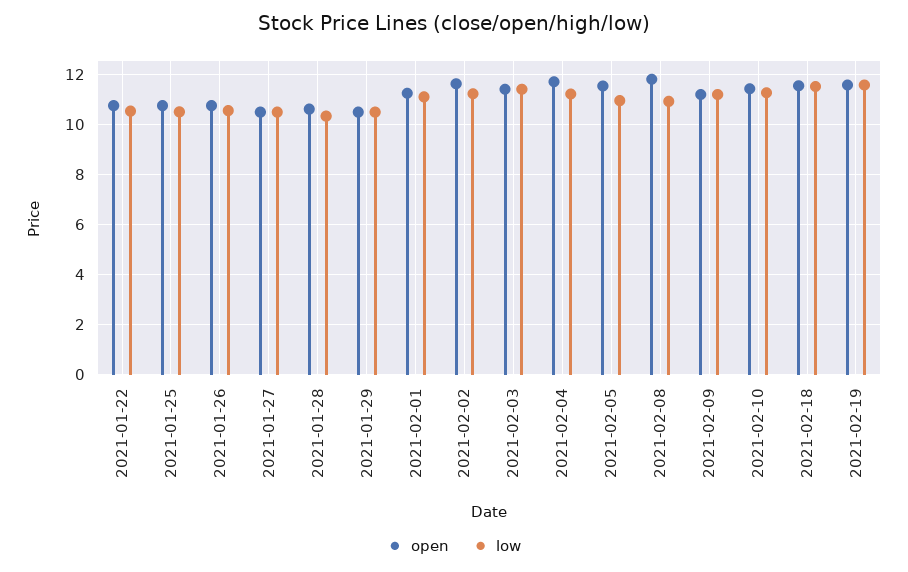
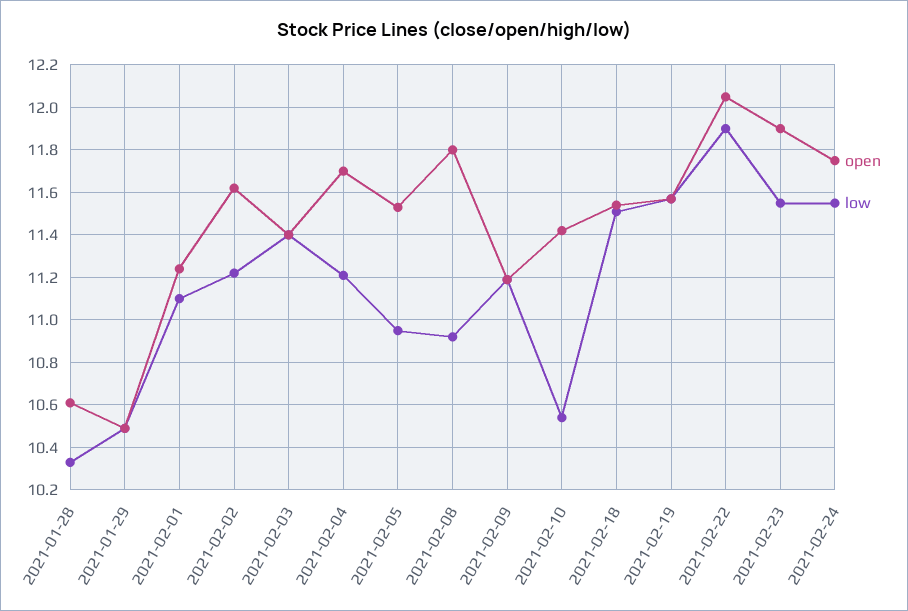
open, 2021-01-22: 10.75 -> none
low, 2021-01-22: 10.5 -> none
open, 2021-01-25: 10.75 -> none
low, 2021-01-25: 10.5 -> none
open, 2021-01-26: 10.75 -> none
low, 2021-01-26: 10.5 -> none
open, 2021-01-27: 10.5 -> none
low, 2021-01-27: 10.5 -> none
low, 2021-02-10: 11.25 -> 10.55
open, 2021-02-22: none -> 12.05
low, 2021-02-22: none -> 11.9
open, 2021-02-23: none -> 11.9
low, 2021-02-23: none -> 11.55
open, 2021-02-24: none -> 11.75
low, 2021-02-24: none -> 11.55

